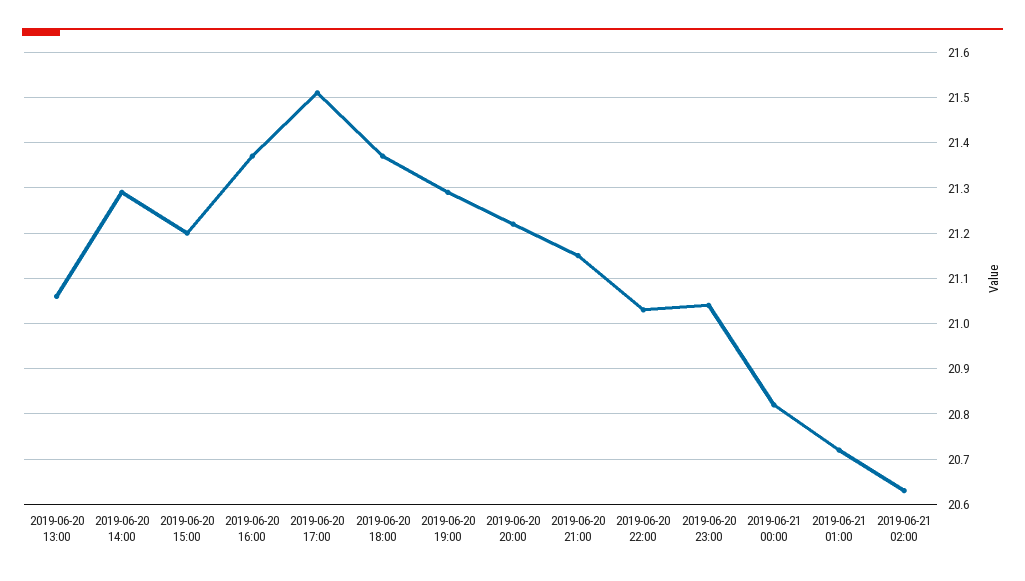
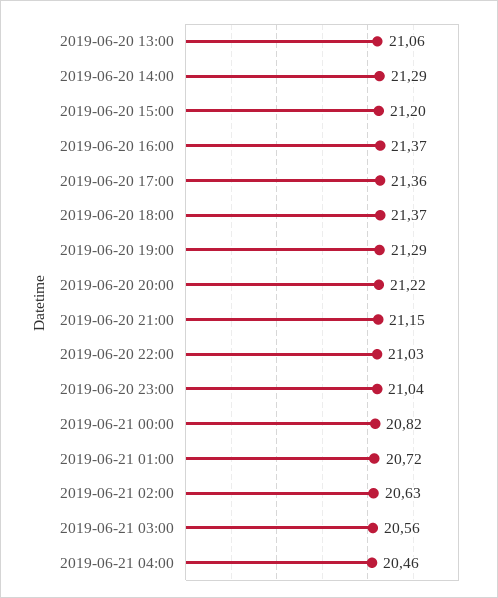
2019-06-20 17:00: 21.5 -> 21.36
2019-06-21 03:00: none -> 20.56
2019-06-21 04:00: none -> 20.46

